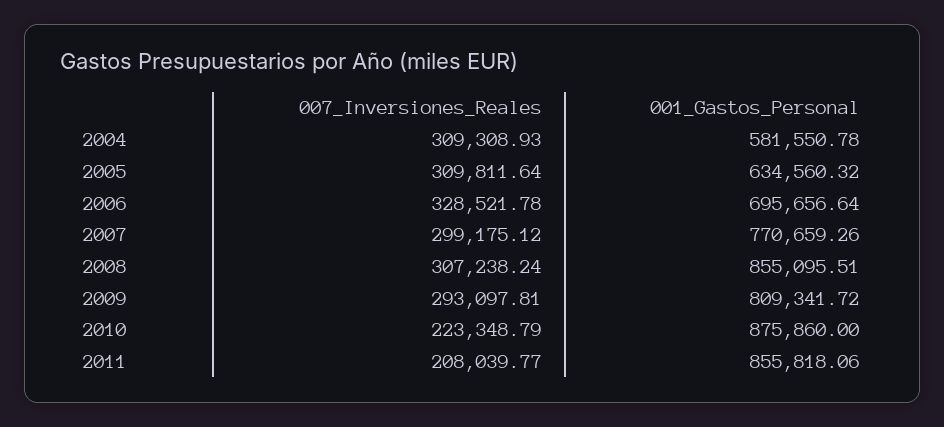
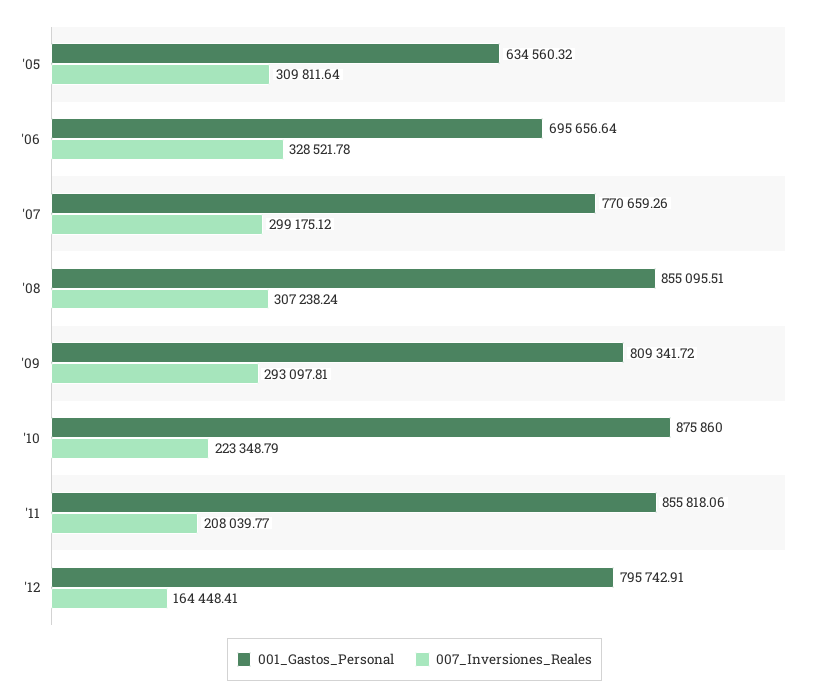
007_Inversiones_Reales, 2004: 309308.93 -> none
001_Gastos_Personal, 2004: 581550.78 -> none
001_Gastos_Personal, '12: none -> 795742.91
007_Inversiones_Reales, '12: none -> 164448.41

